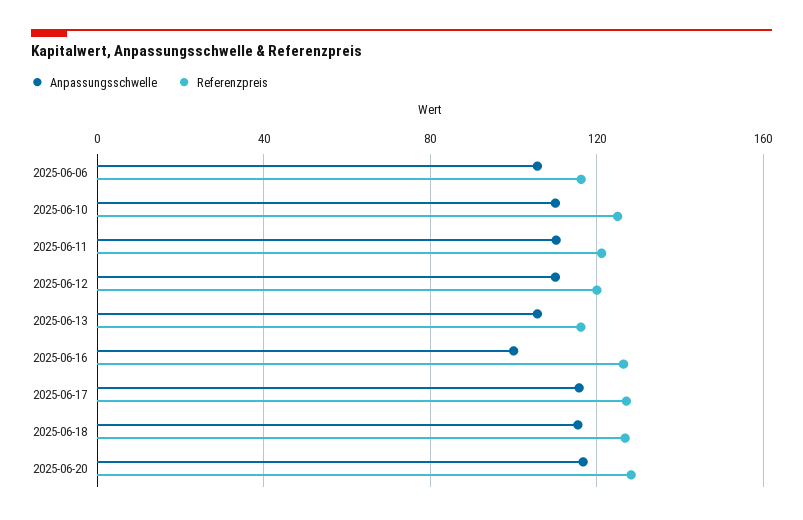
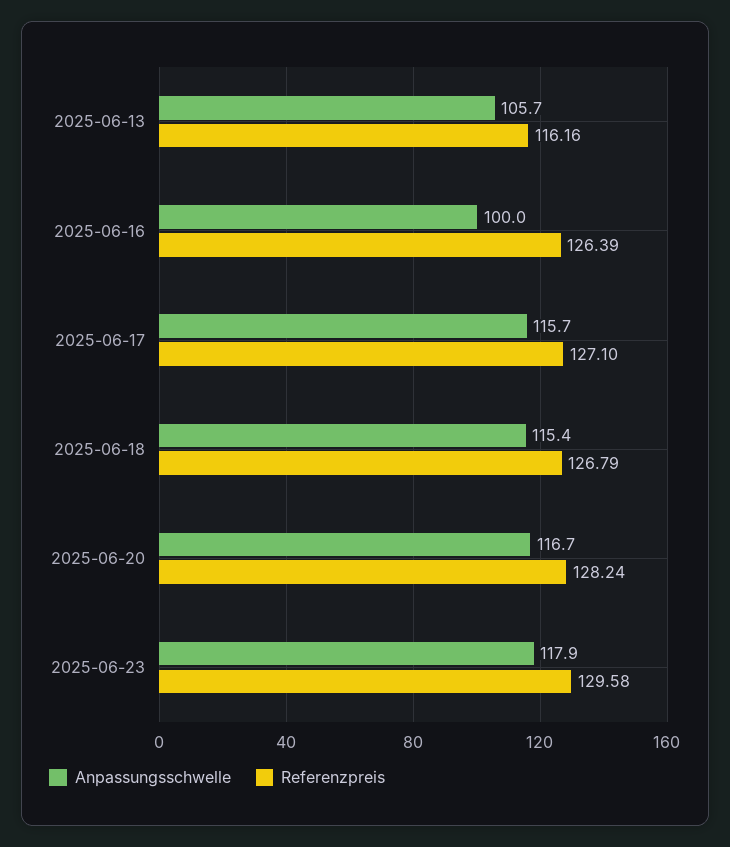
Anpassungsschwelle, 2025-06-06: 105 -> none
Referenzpreis, 2025-06-06: 115 -> none
Anpassungsschwelle, 2025-06-10: 110 -> none
Referenzpreis, 2025-06-10: 125 -> none
Anpassungsschwelle, 2025-06-11: 110 -> none
Referenzpreis, 2025-06-11: 120 -> none
Anpassungsschwelle, 2025-06-12: 110 -> none
Referenzpreis, 2025-06-12: 120 -> none
Anpassungsschwelle, 2025-06-23: none -> 117.9
Referenzpreis, 2025-06-23: none -> 129.58

